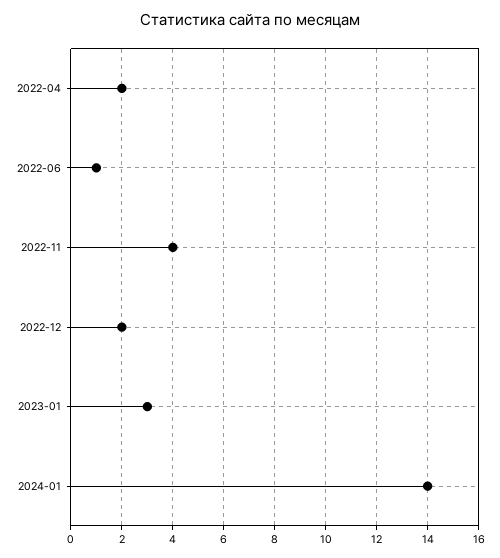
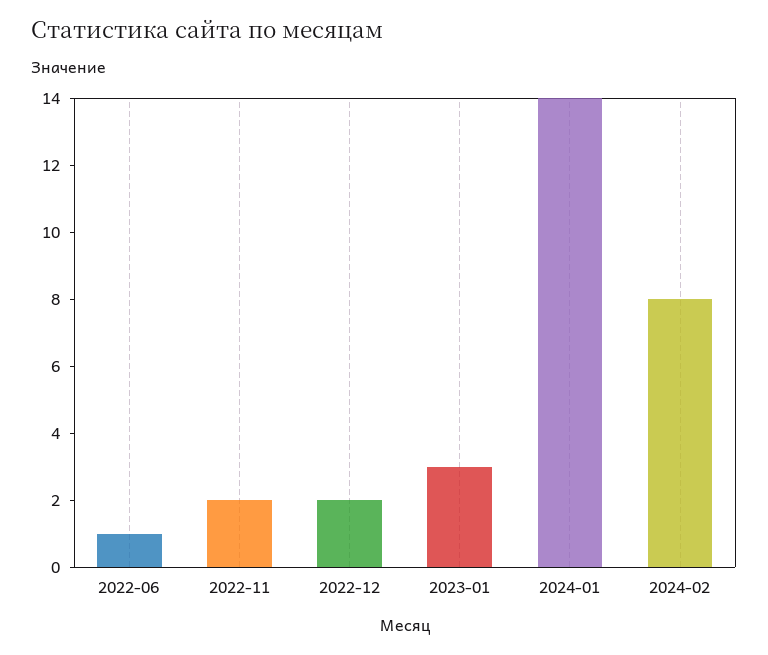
2022-04: 2 -> none
2022-11: 4 -> 2
2024-02: none -> 8

